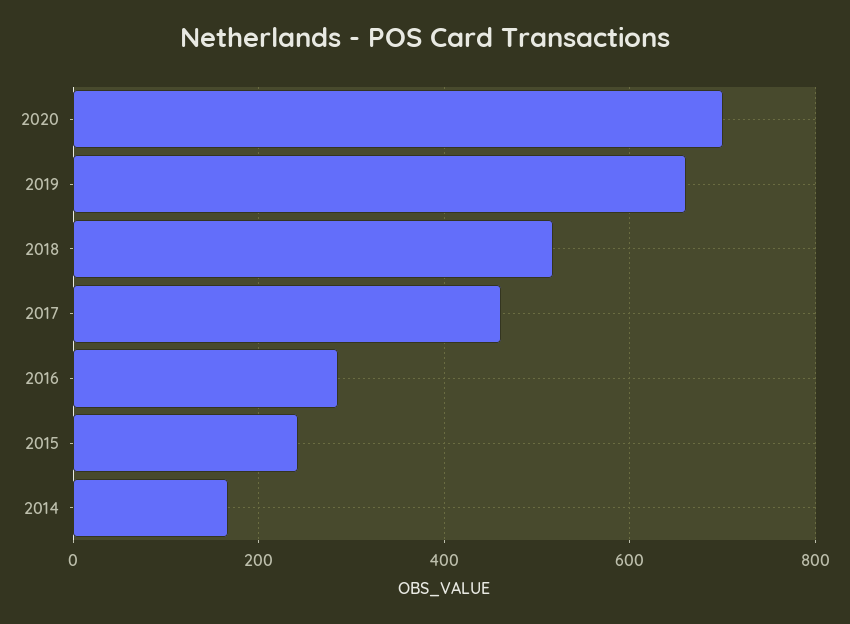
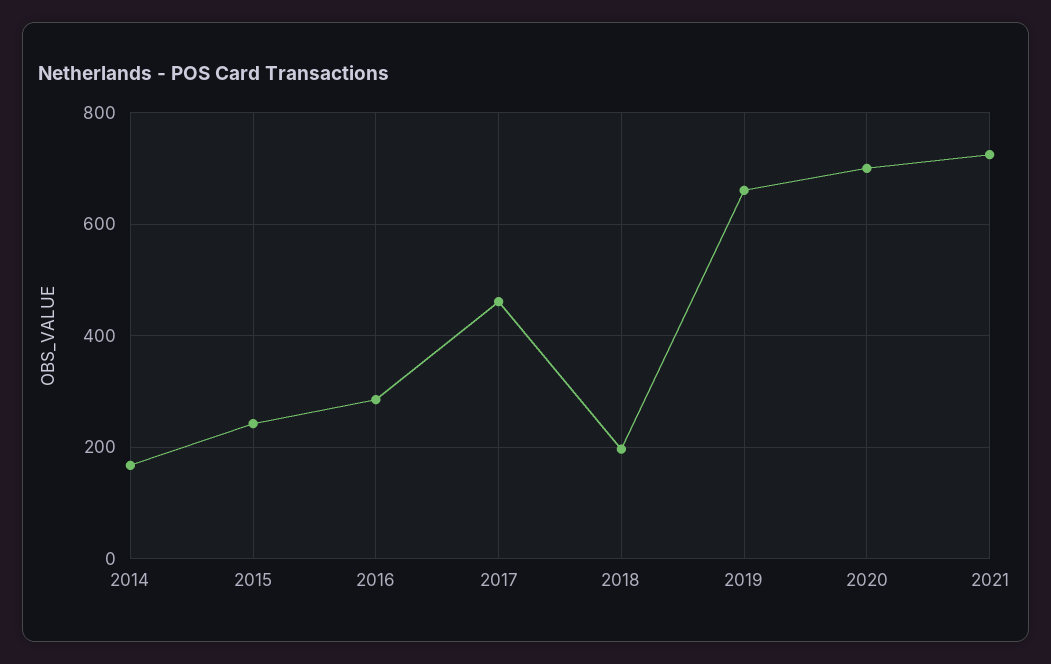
2018: 520 -> 200
2021: none -> 720

